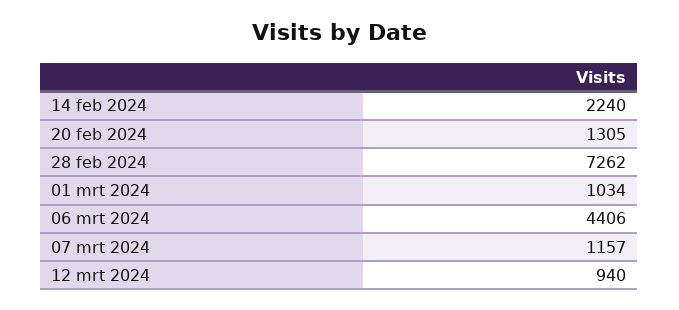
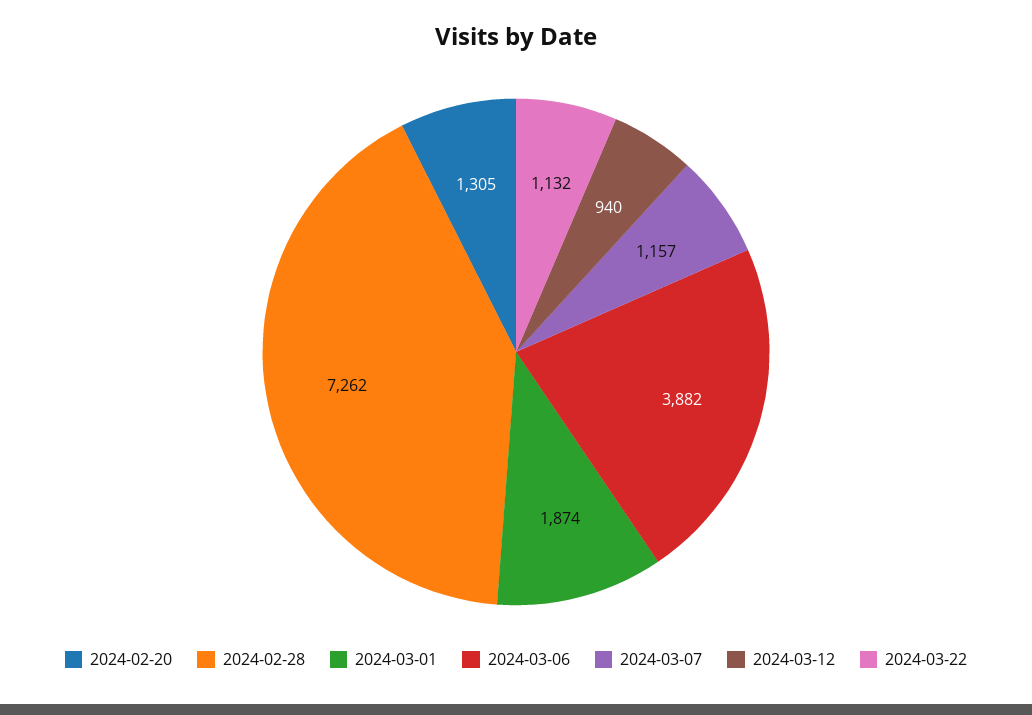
14 feb 2024: 2240 -> none
01 mrt 2024: 1034 -> 1874
06 mrt 2024: 4406 -> 3882
2024-03-22: none -> 1132

